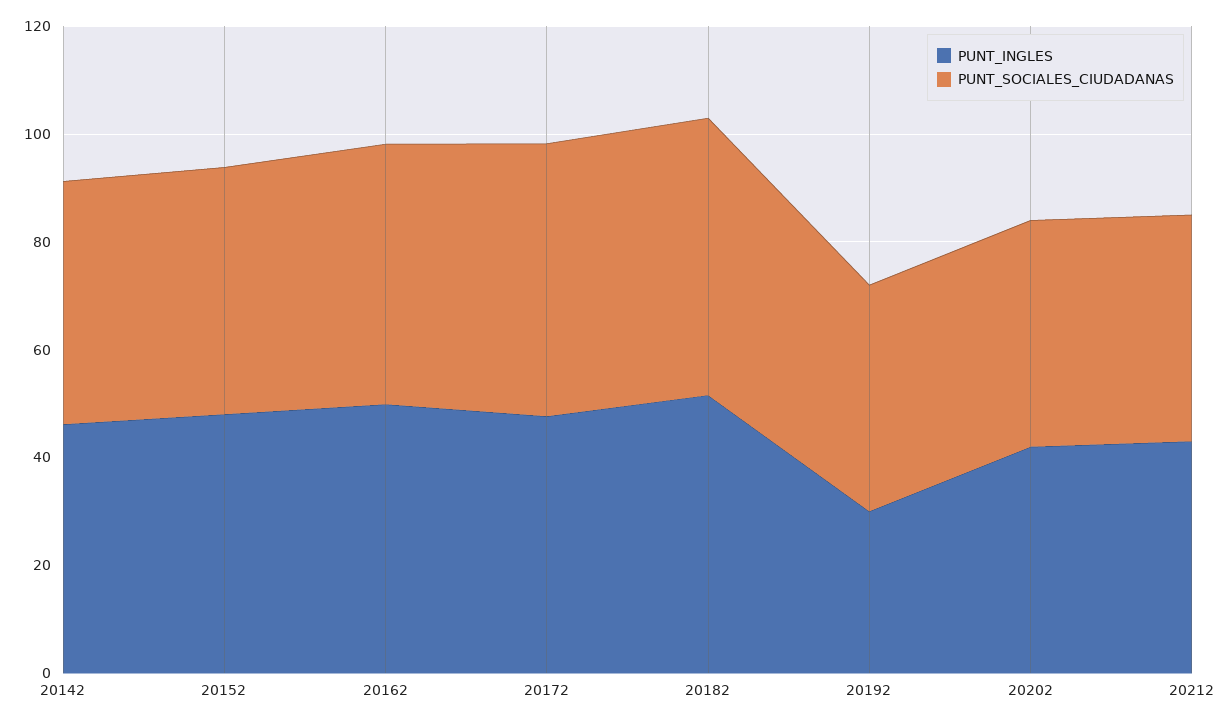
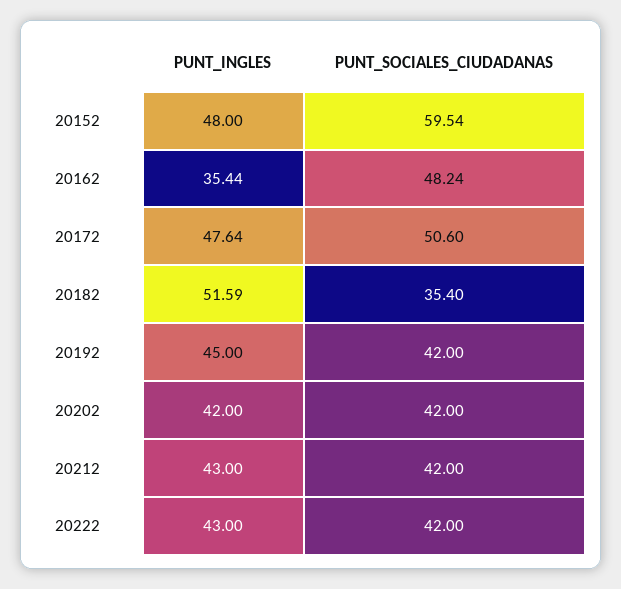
PUNT_INGLES, 20142: 45 -> none
PUNT_SOCIALES_CIUDADANAS, 20142: 45 -> none
PUNT_SOCIALES_CIUDADANAS, 20152: 45 -> 59.54
PUNT_INGLES, 20162: 50 -> 35.44
PUNT_SOCIALES_CIUDADANAS, 20182: 50 -> 35.4
PUNT_INGLES, 20192: 30 -> 45
PUNT_INGLES, 20222: none -> 43
PUNT_SOCIALES_CIUDADANAS, 20222: none -> 42

